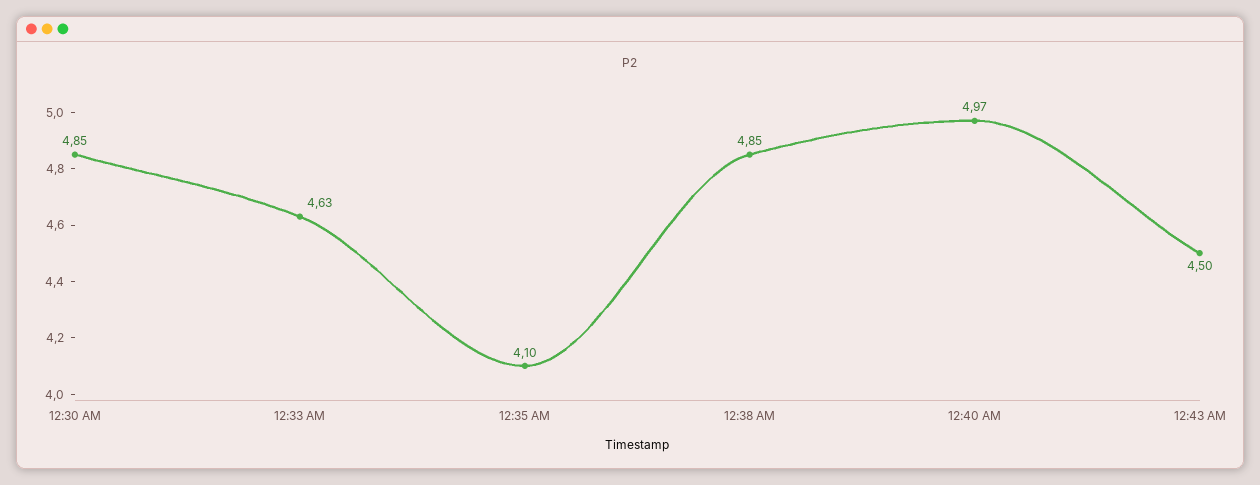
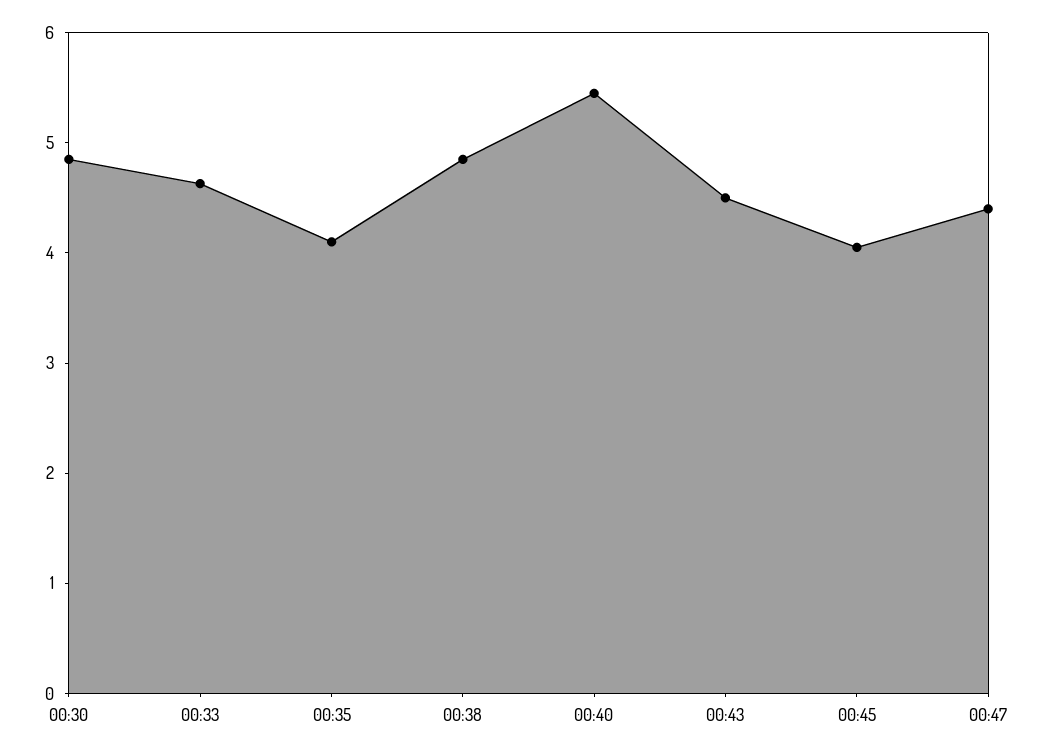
12:40 AM: 4.97 -> 5.4
00:45: none -> 4
00:47: none -> 4.4

